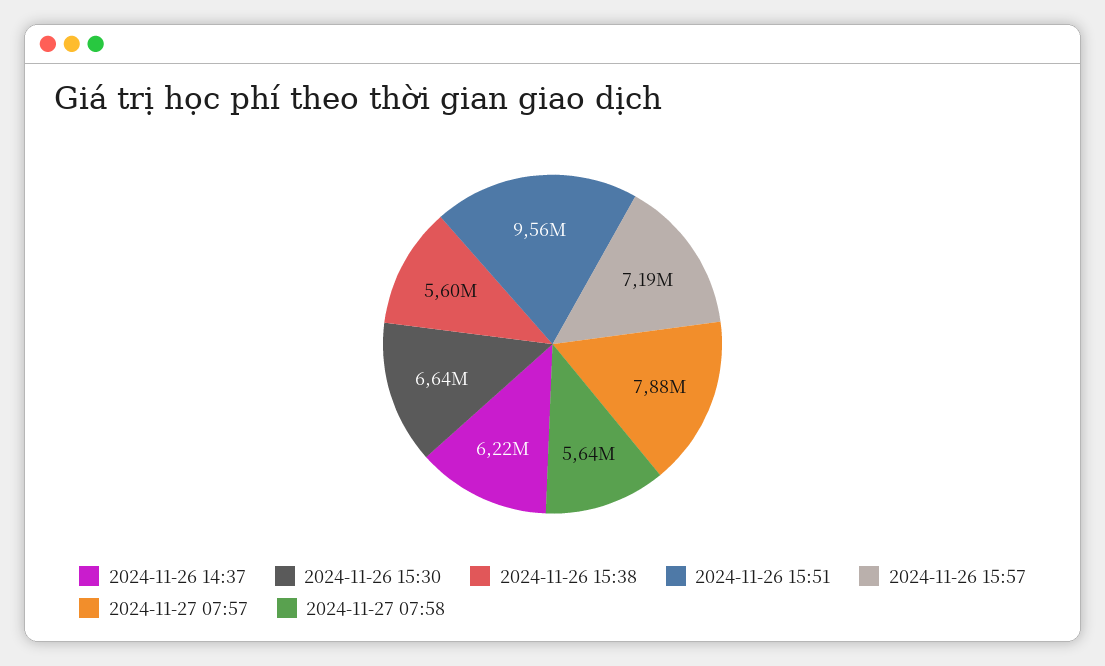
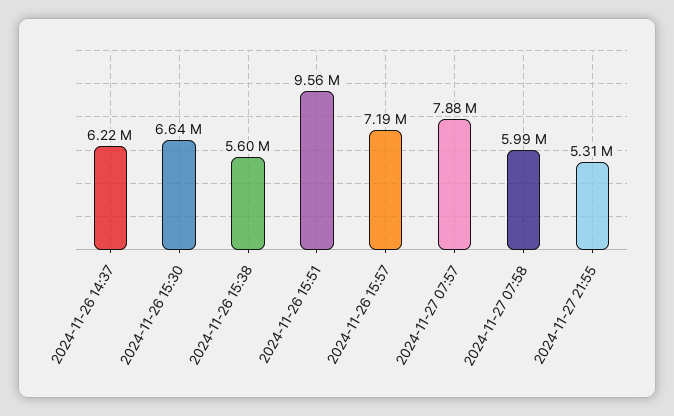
2024-11-27 07:58: 5640000 -> 5990000
2024-11-27 21:55: none -> 5310000

